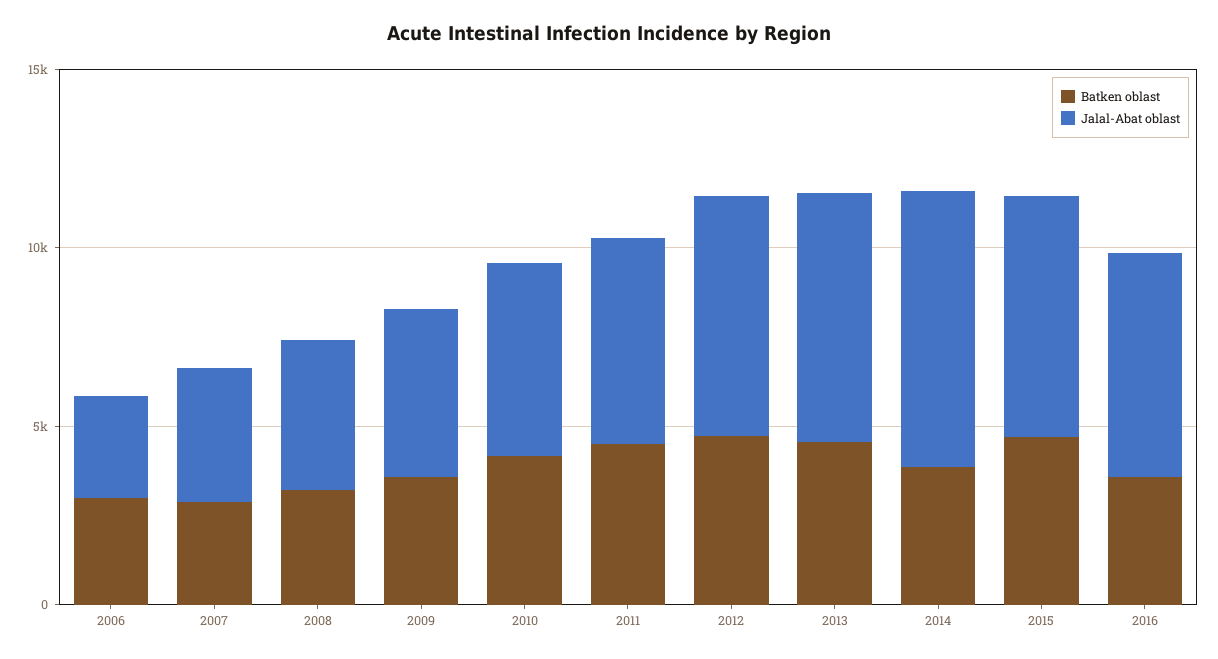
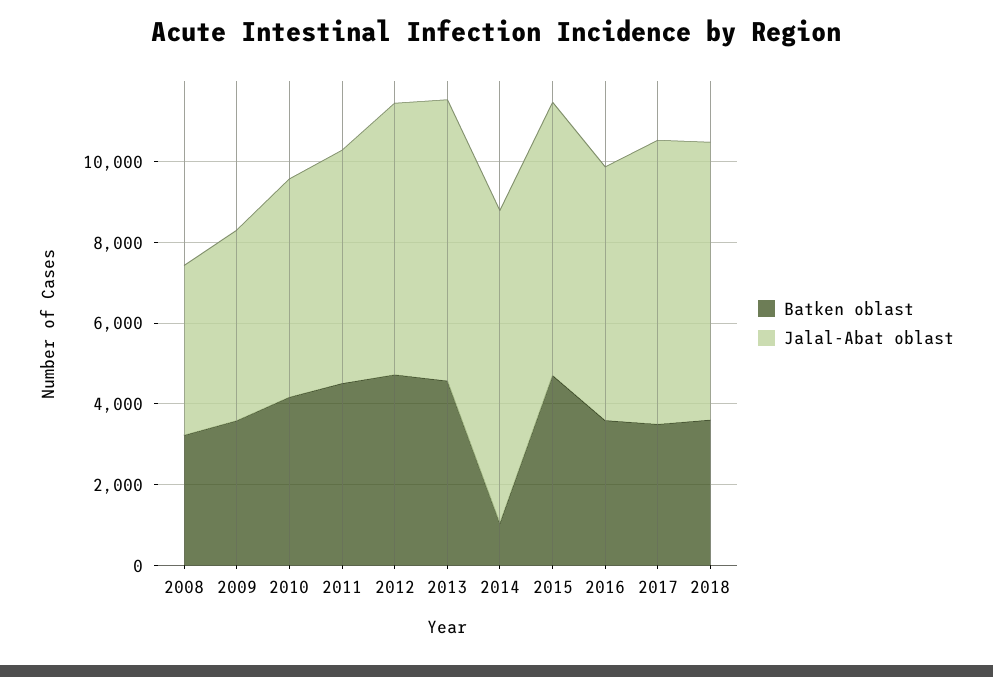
Batken oblast, 2006: 3000 -> none
Jalal-Abat oblast, 2006: 3000 -> none
Batken oblast, 2007: 3000 -> none
Jalal-Abat oblast, 2007: 4000 -> none
Batken oblast, 2014: 4000 -> 1000
Batken oblast, 2017: none -> 3500
Jalal-Abat oblast, 2017: none -> 7000
Batken oblast, 2018: none -> 3500
Jalal-Abat oblast, 2018: none -> 7000

